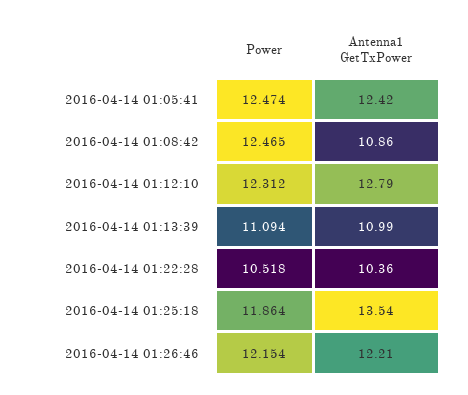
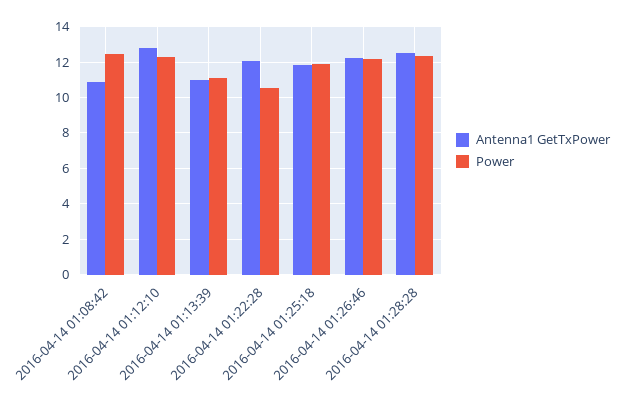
Power, 2016-04-14 01:05:41: 12.474 -> none
Antenna1 GetTxPower, 2016-04-14 01:05:41: 12.42 -> none
Antenna1 GetTxPower, 2016-04-14 01:22:28: 10.36 -> 12
Antenna1 GetTxPower, 2016-04-14 01:25:18: 13.54 -> 12
Antenna1 GetTxPower, 2016-04-14 01:28:28: none -> 12.5
Power, 2016-04-14 01:28:28: none -> 12.5

